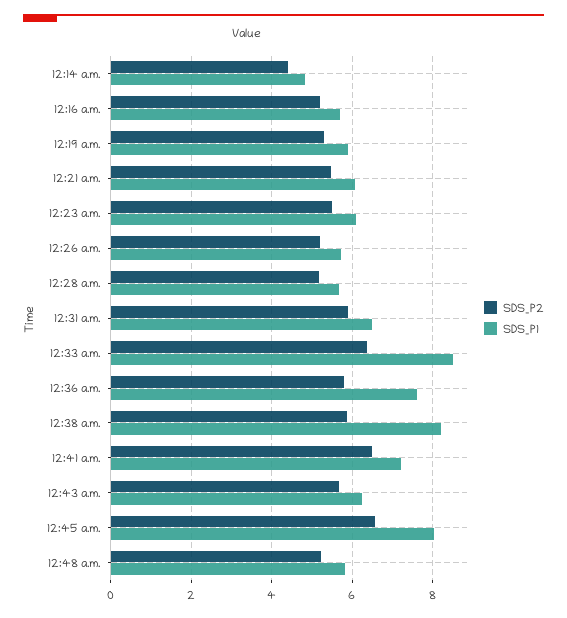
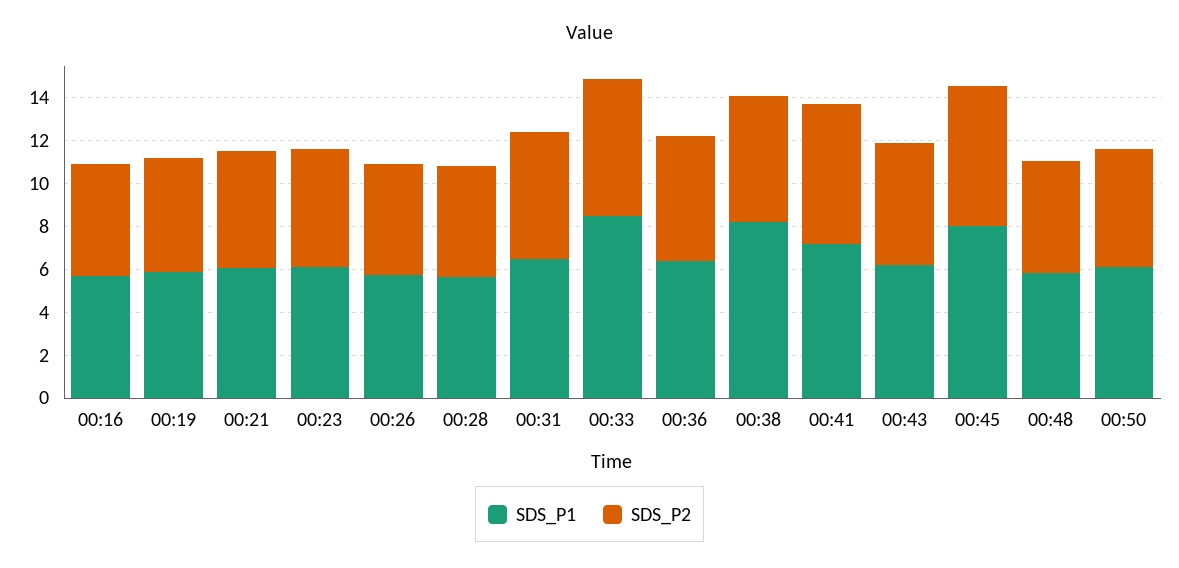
SDS_P2, 12:14 a.m.: 4.4 -> none
SDS_P1, 12:14 a.m.: 4.8 -> none
SDS_P1, 12:36 a.m.: 7.6 -> 6.5
SDS_P1, 00:50: none -> 6
SDS_P2, 00:50: none -> 5.5

